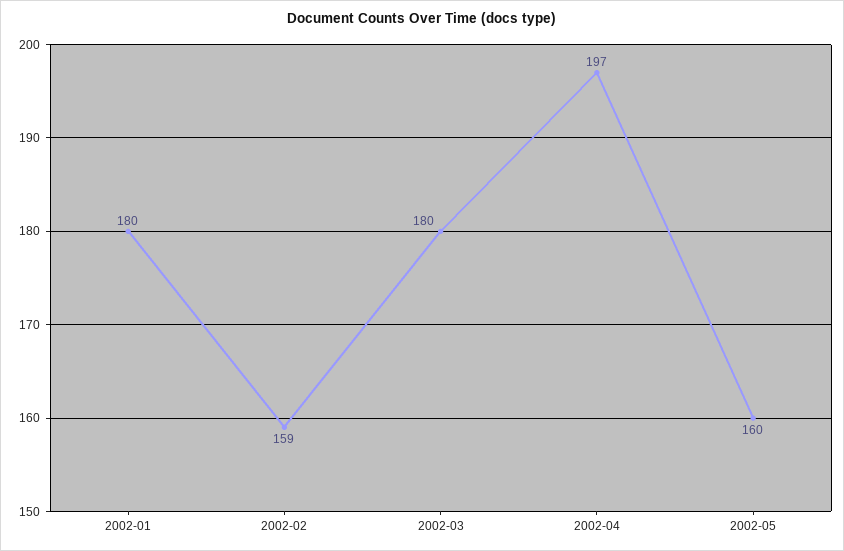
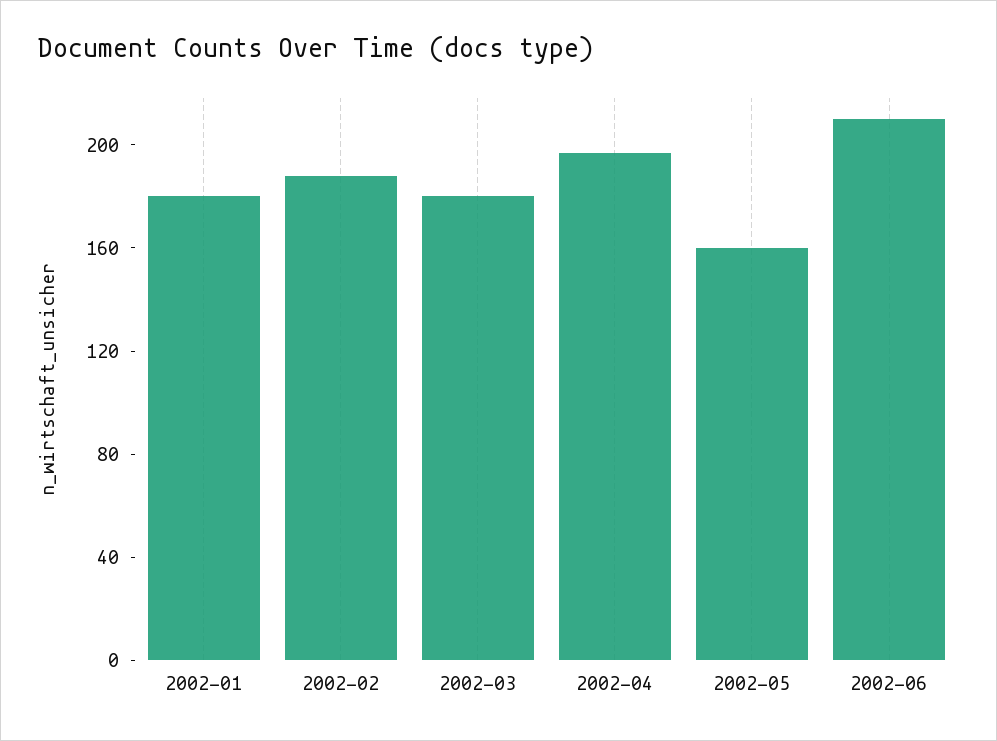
2002-02: 159 -> 190
2002-06: none -> 210

